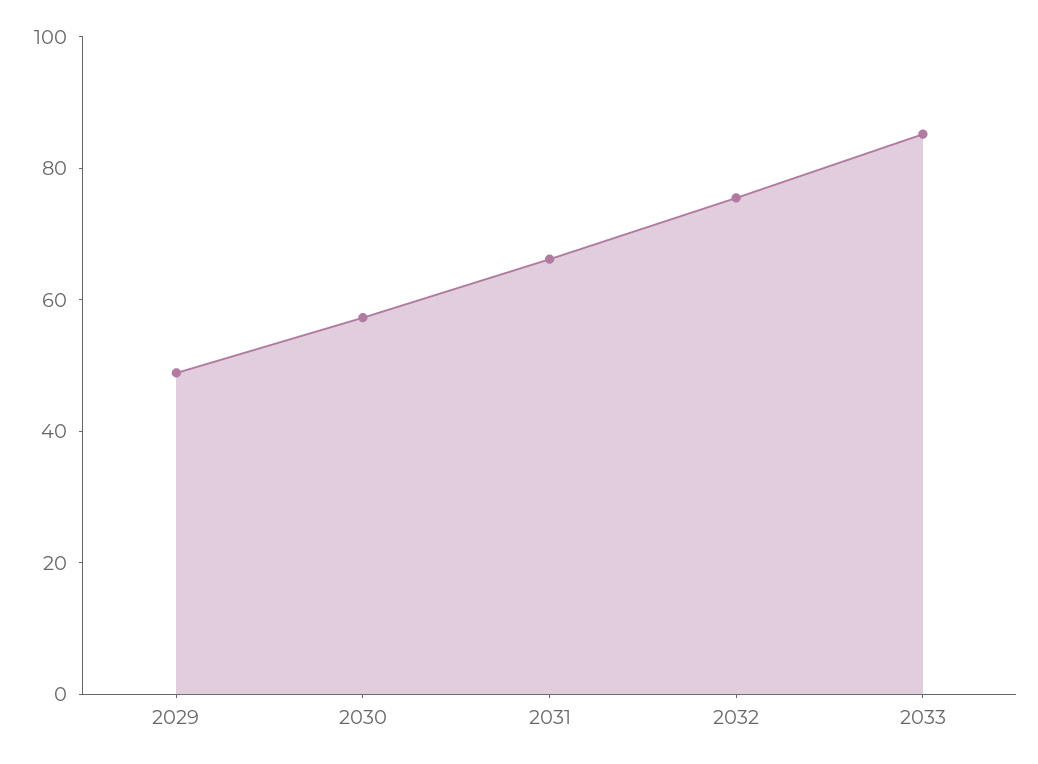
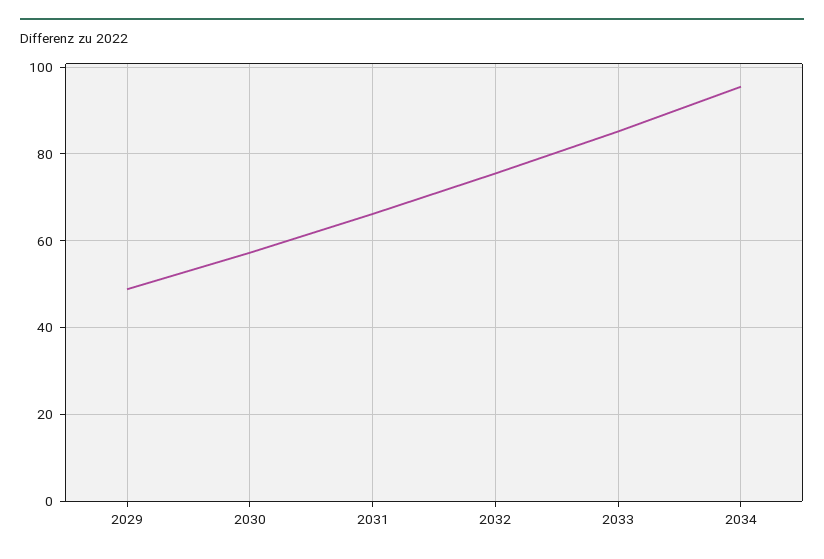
2034: none -> 96

